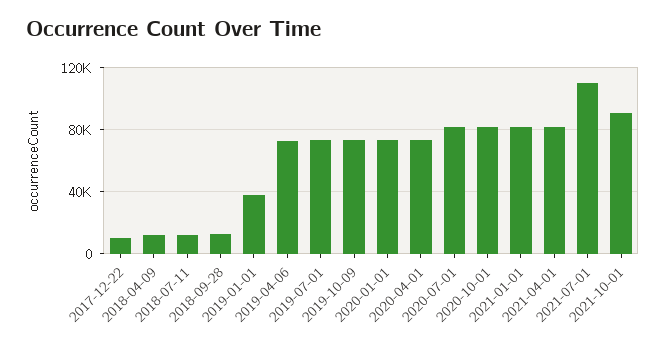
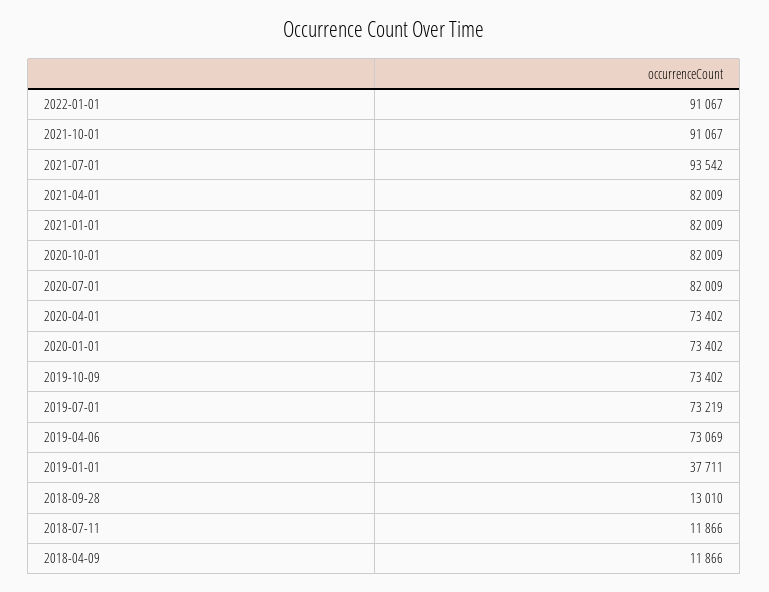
2017-12-22: 10000 -> none
2021-07-01: 110000 -> 93542
2022-01-01: none -> 91067

